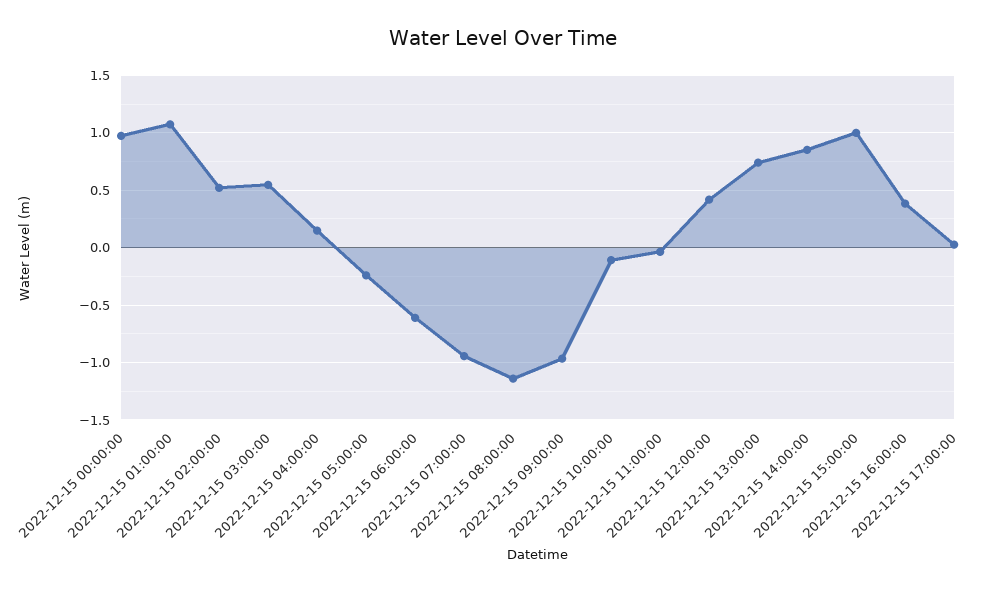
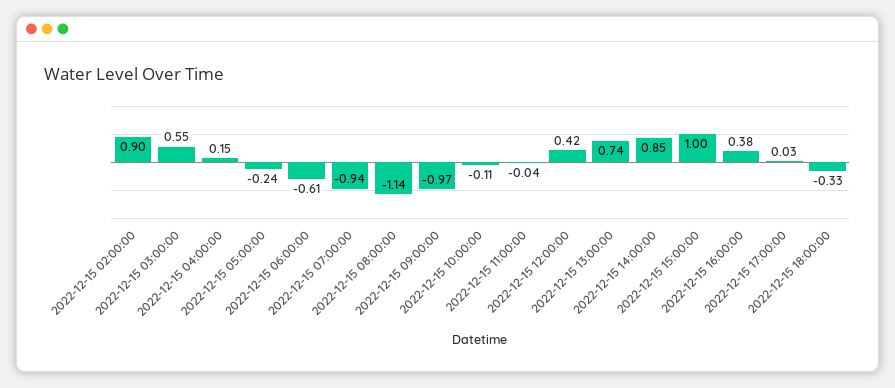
2022-12-15 00:00:00: 1 -> none
2022-12-15 01:00:00: 1.1 -> none
2022-12-15 02:00:00: 0.5 -> 0.9
2022-12-15 18:00:00: none -> -0.33

